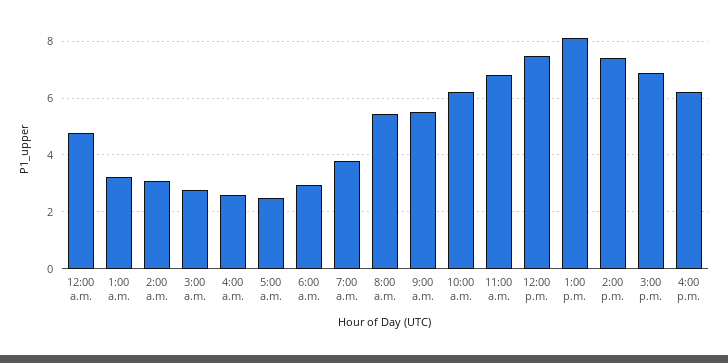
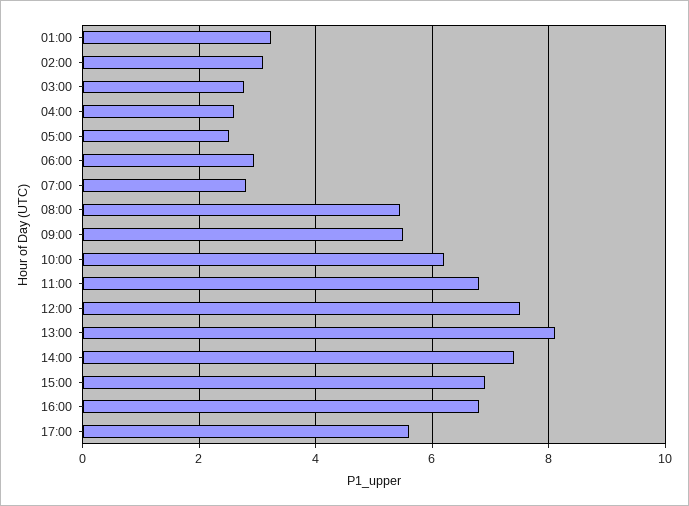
12:00 a.m.: 4.75 -> none
7:00 a.m.: 3.75 -> 2.8
4:00 p.m.: 6.25 -> 6.8
17:00: none -> 5.6

